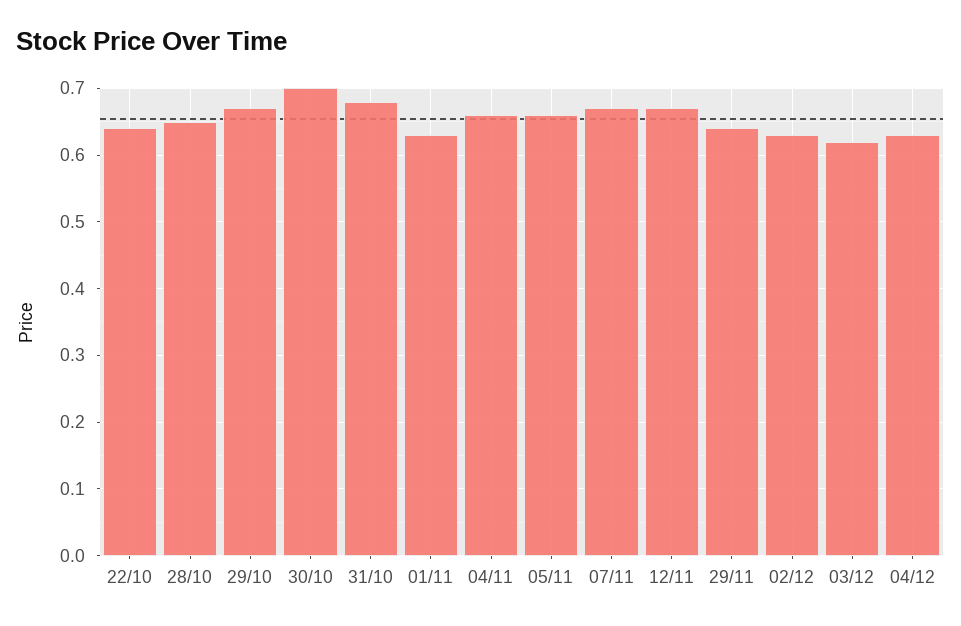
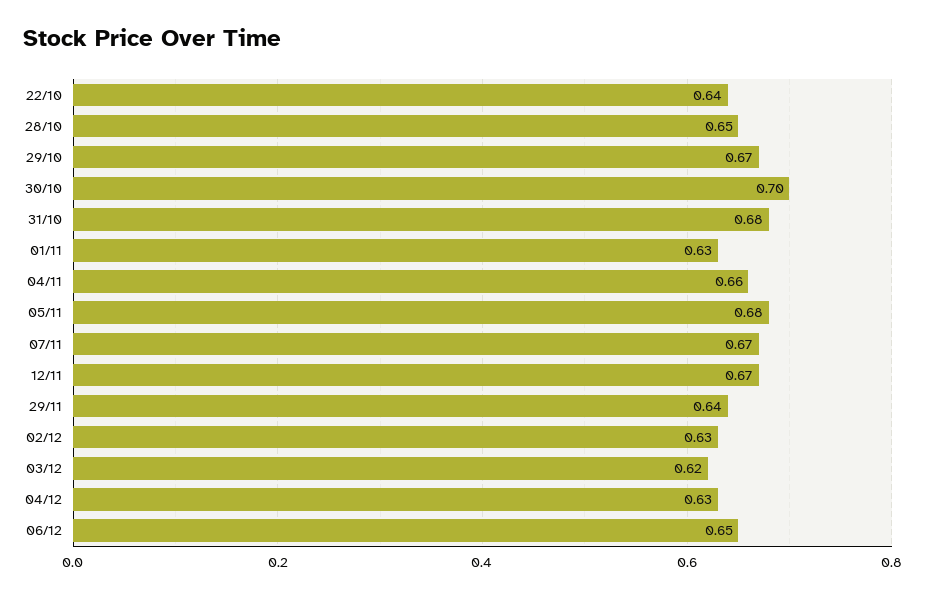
05/11: 0.66 -> 0.68
06/12: none -> 0.65

